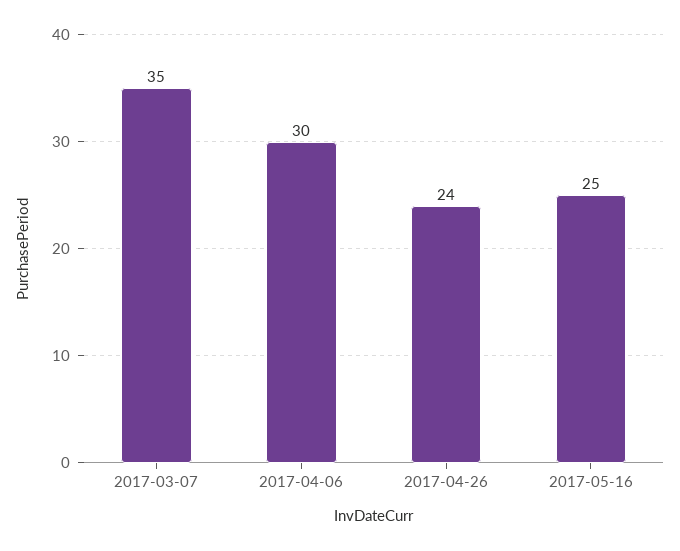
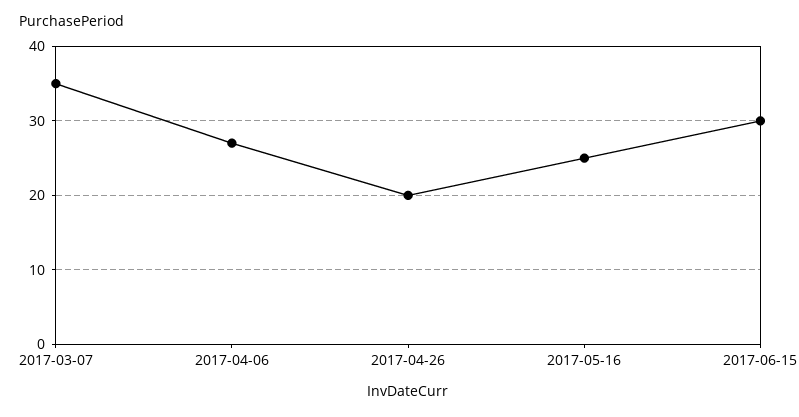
2017-04-06: 30 -> 27
2017-04-26: 24 -> 20
2017-06-15: none -> 30

